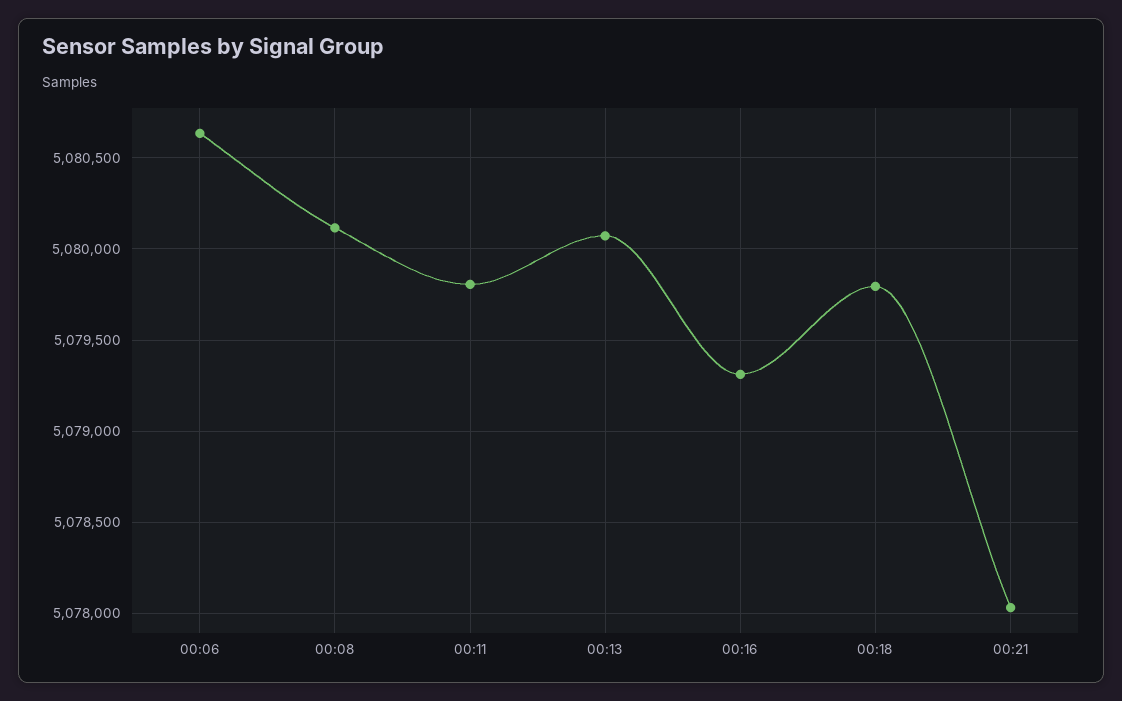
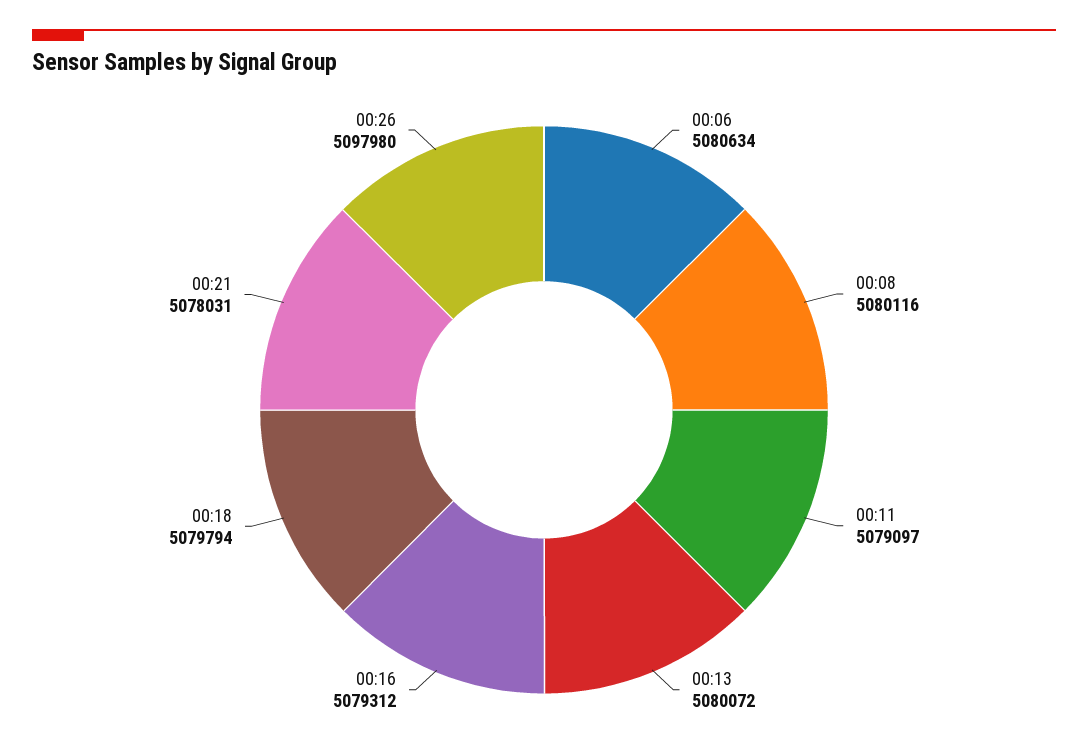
00:11: 5079800 -> 5079097
00:26: none -> 5097980

